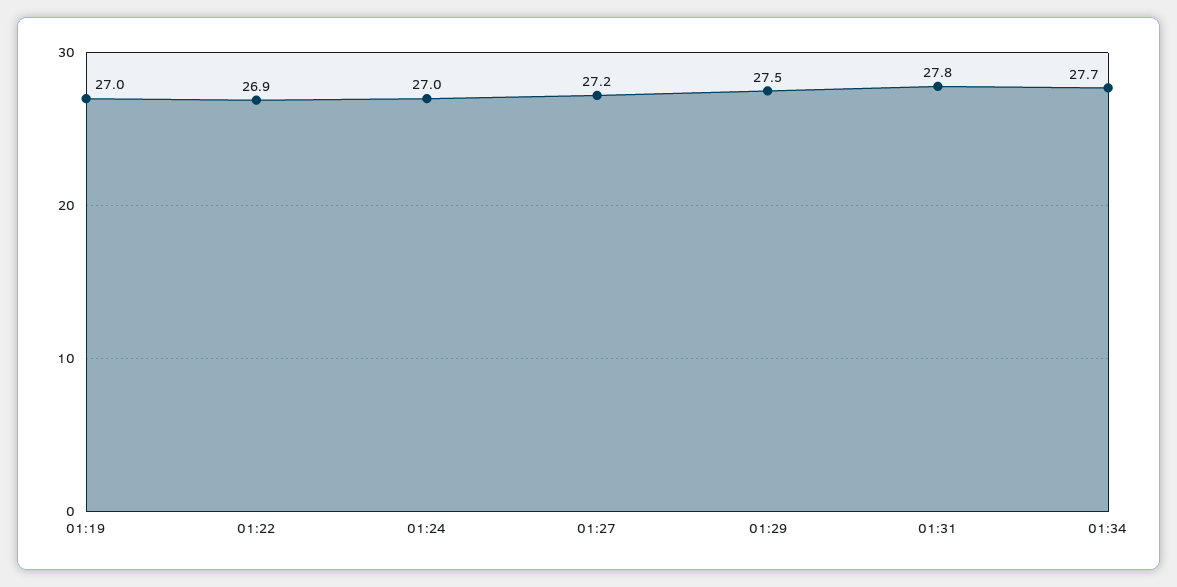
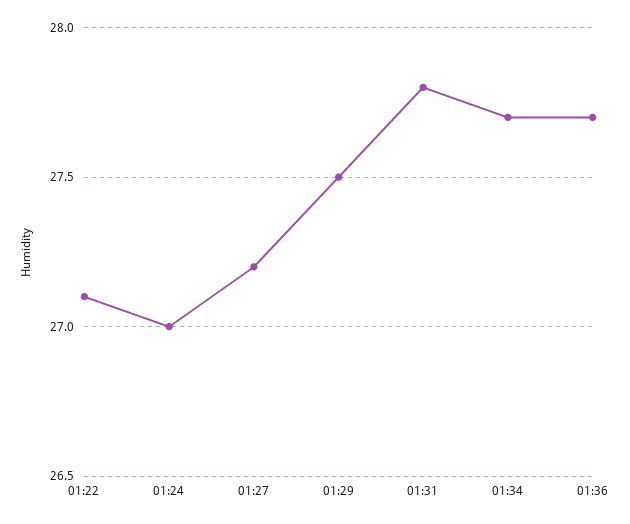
01:19: 27 -> none
01:22: 26.9 -> 27.1
01:36: none -> 27.7

